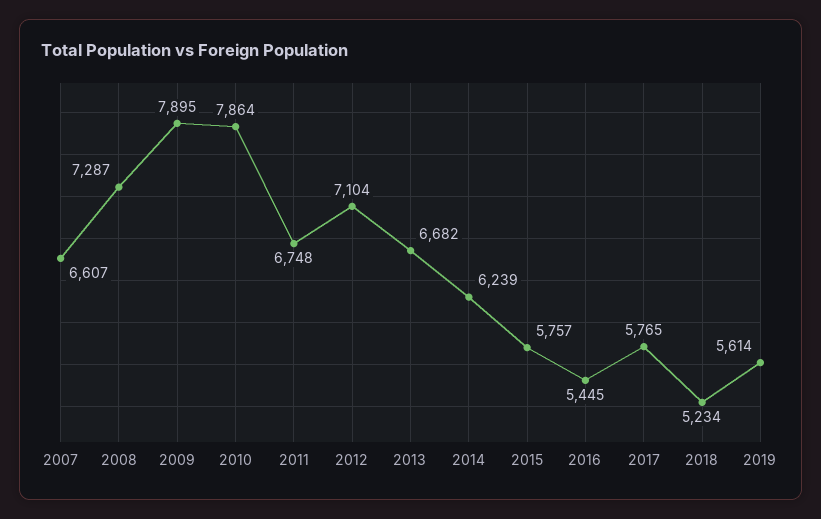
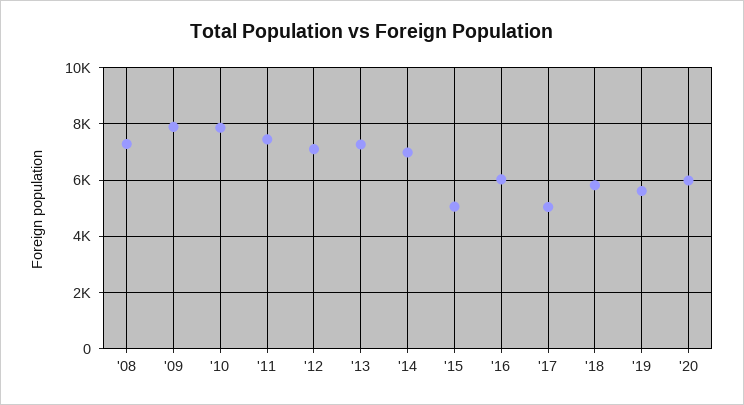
2007: 6607 -> none
2011: 6748 -> 7500
2013: 6682 -> 7250
2014: 6239 -> 7000
2015: 5757 -> 5000
2016: 5445 -> 6000
2017: 5765 -> 5000
2018: 5234 -> 5750
'20: none -> 6000

